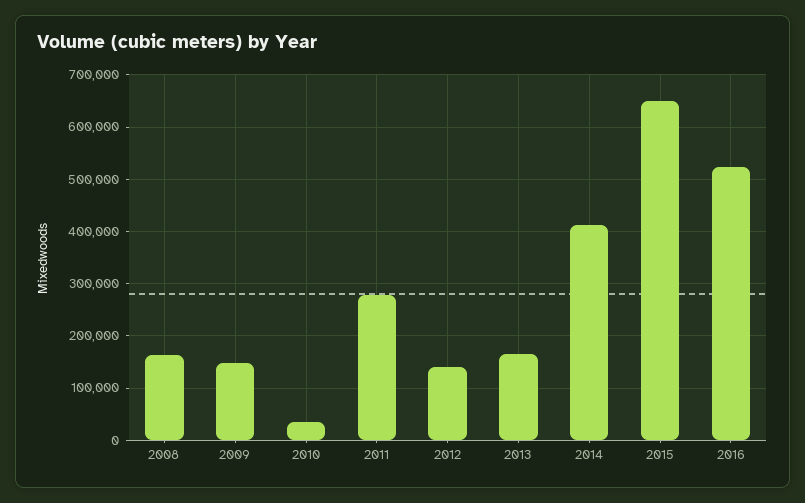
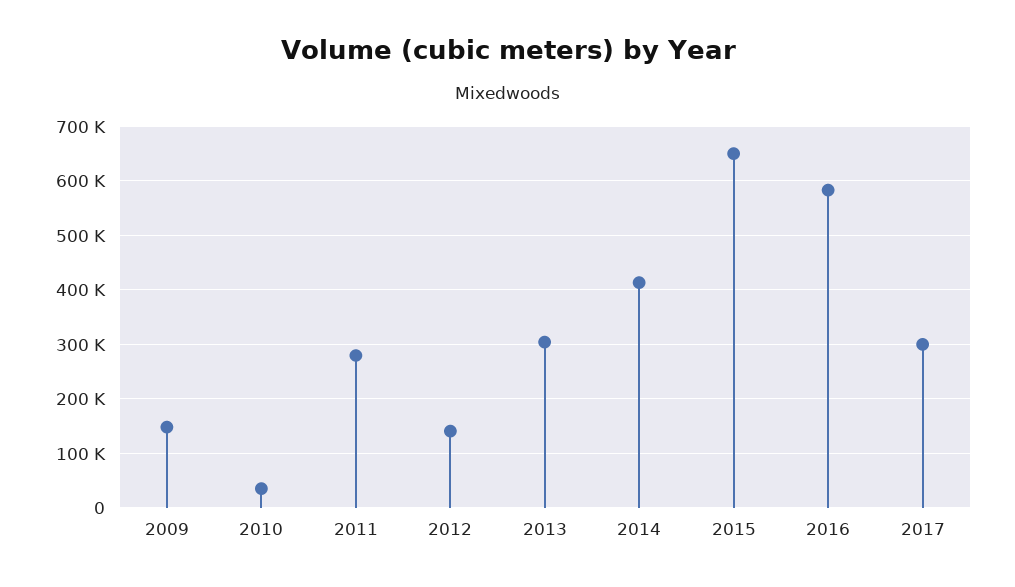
2008: 160000 -> none
2013: 160000 -> 300000
2016: 520000 -> 580000
2017: none -> 300000

